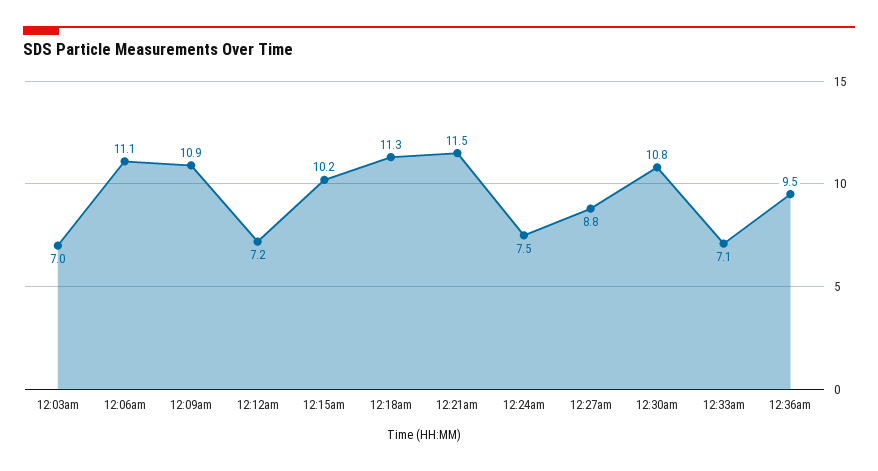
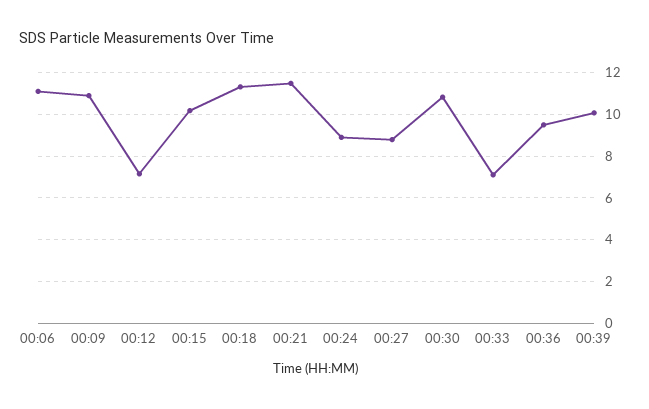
12:03am: 7 -> none
12:24am: 7.5 -> 9
00:39: none -> 10

